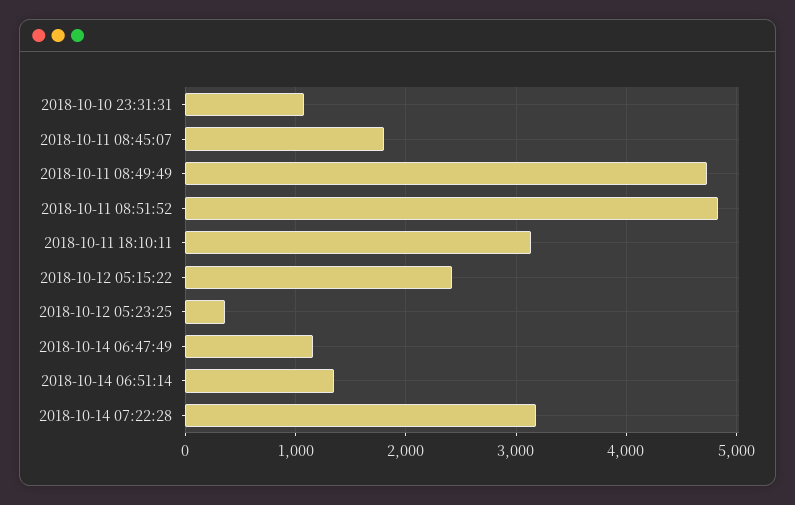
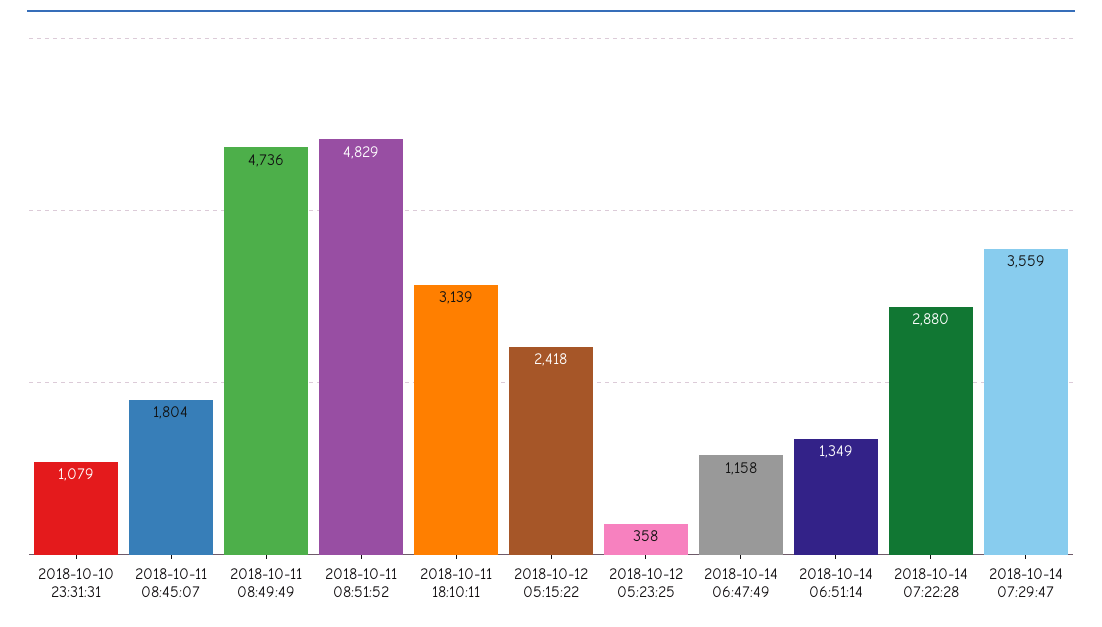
2018-10-14 07:22:28: 3200 -> 2880
2018-10-14 07:29:47: none -> 3559

